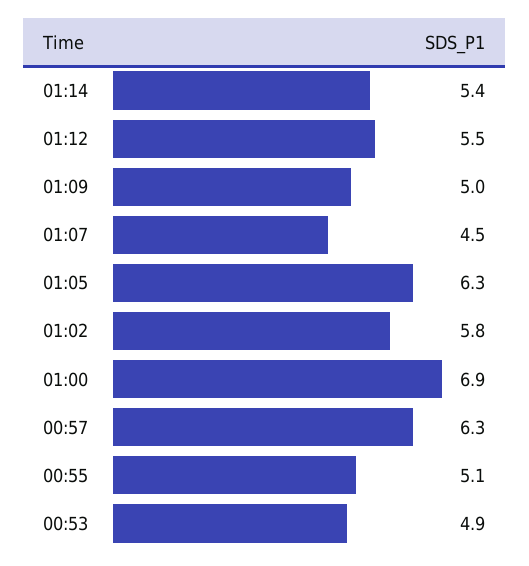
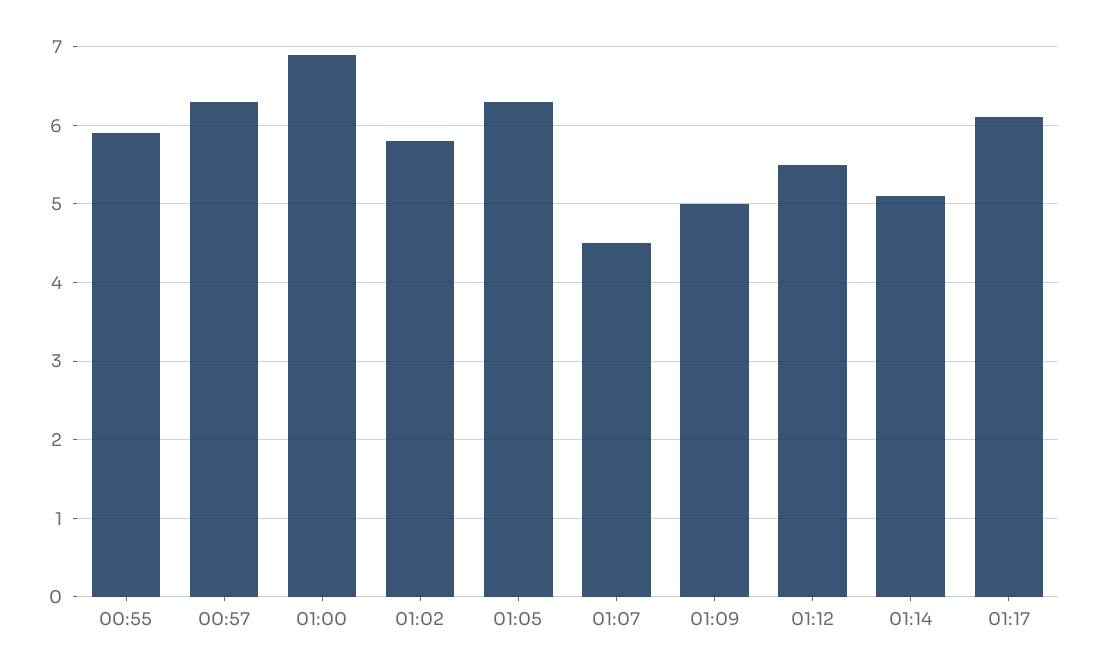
01:14: 5.4 -> 5.1
00:55: 5.1 -> 5.9
00:53: 4.9 -> none
01:17: none -> 6.1

